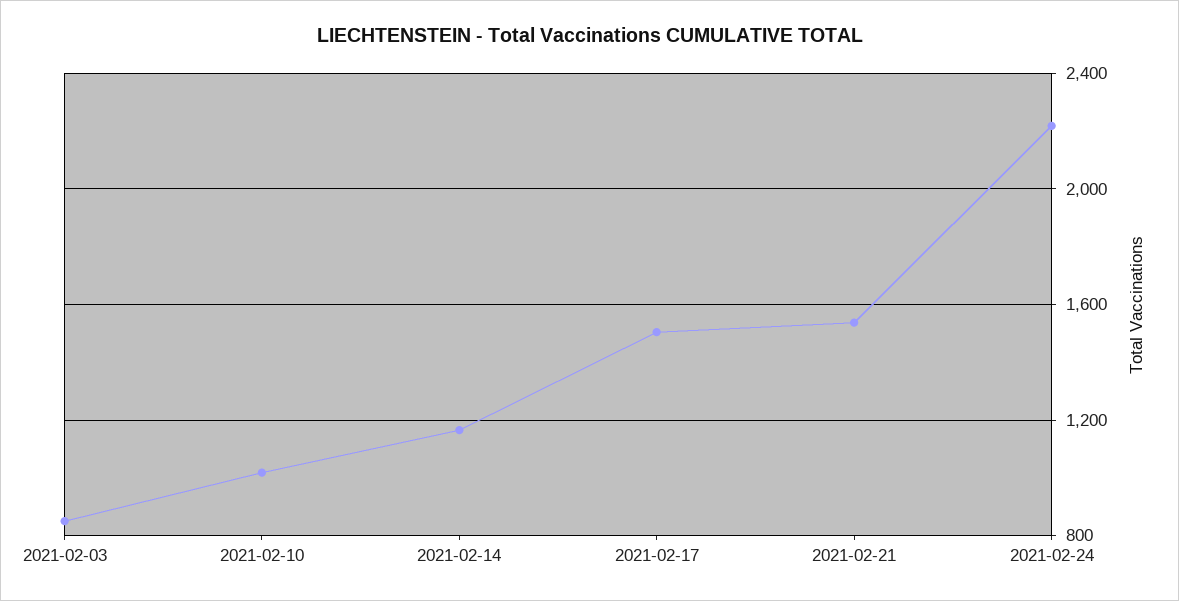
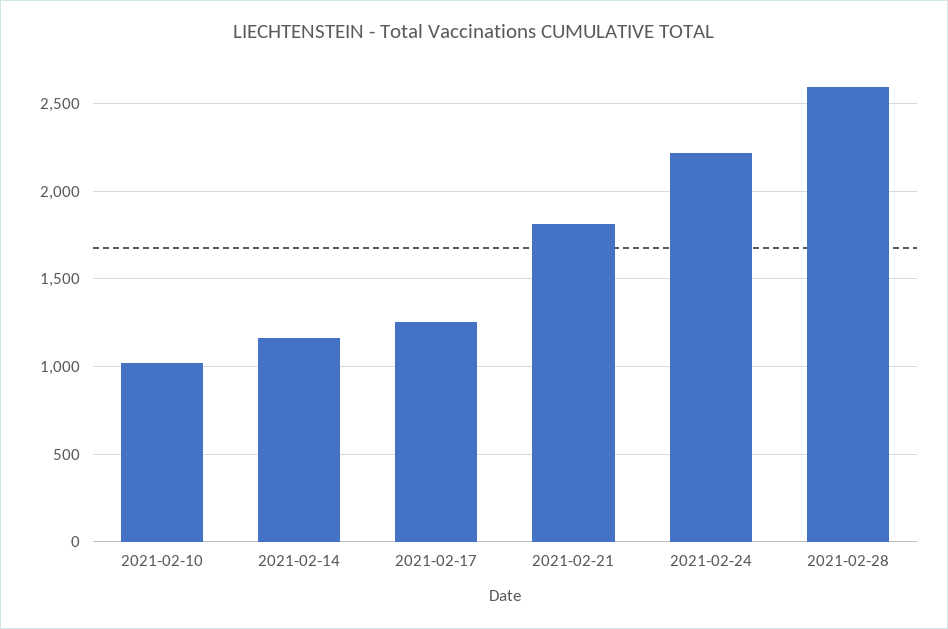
2021-02-03: 850 -> none
2021-02-17: 1500 -> 1250
2021-02-21: 1550 -> 1800
2021-02-28: none -> 2600

